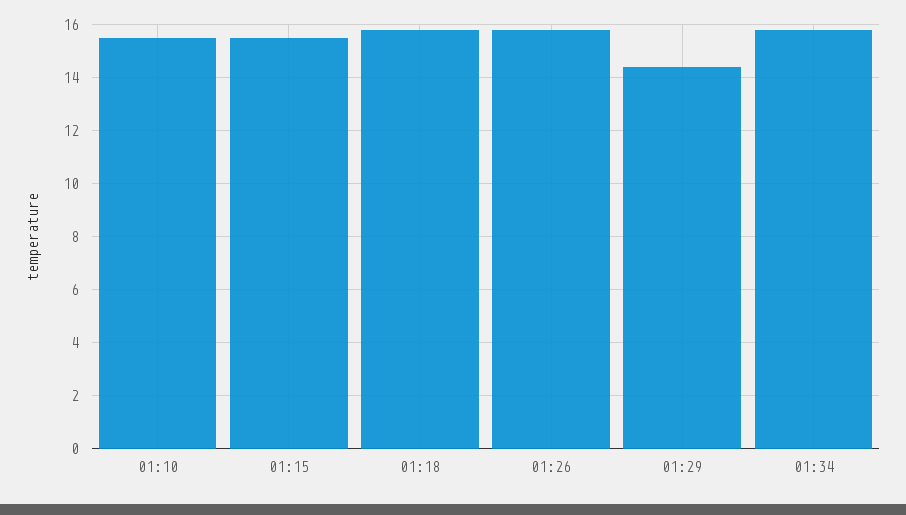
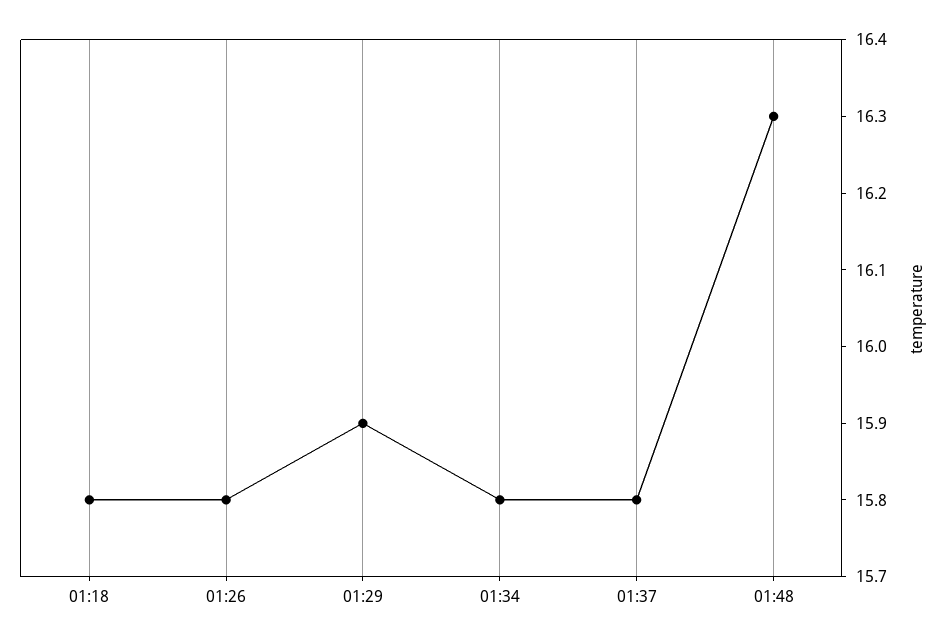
01:10: 15.5 -> none
01:15: 15.5 -> none
01:29: 14.5 -> 15.9
01:37: none -> 15.8
01:48: none -> 16.3

